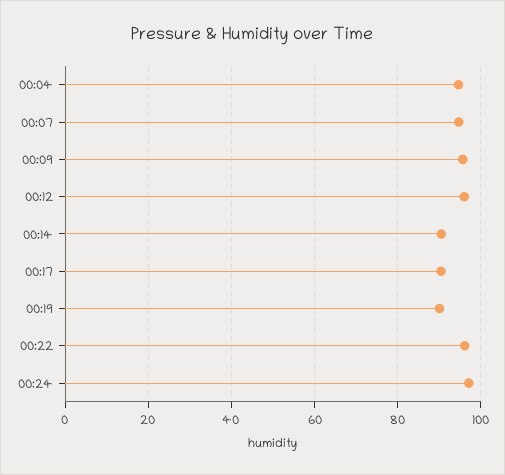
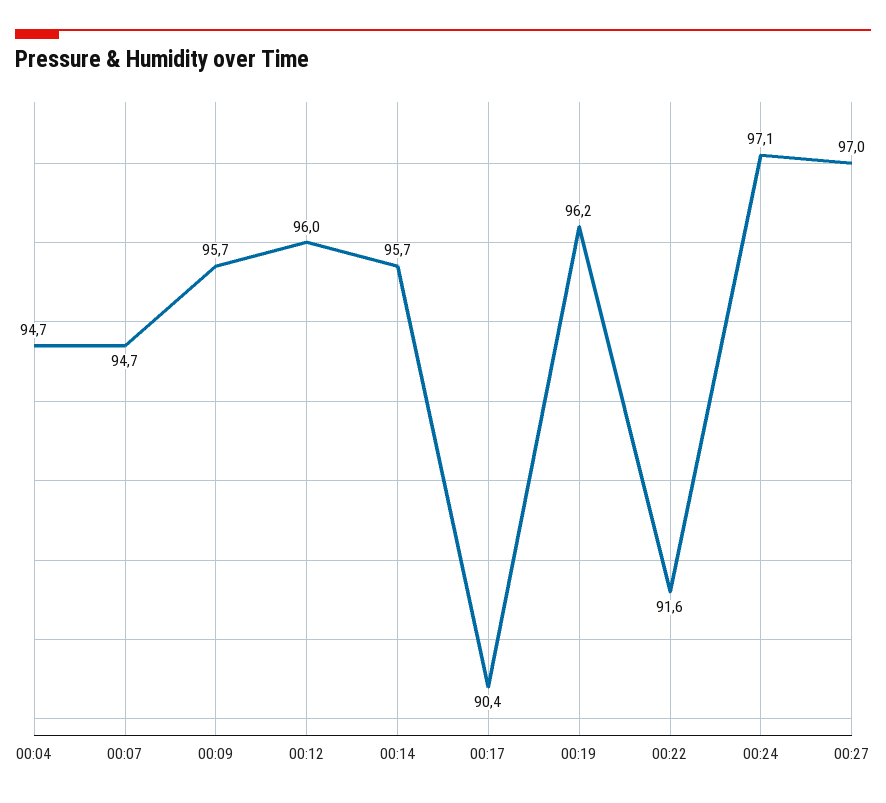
00:14: 90 -> 95.7
00:19: 90 -> 96.2
00:22: 96 -> 91.6
00:27: none -> 97

